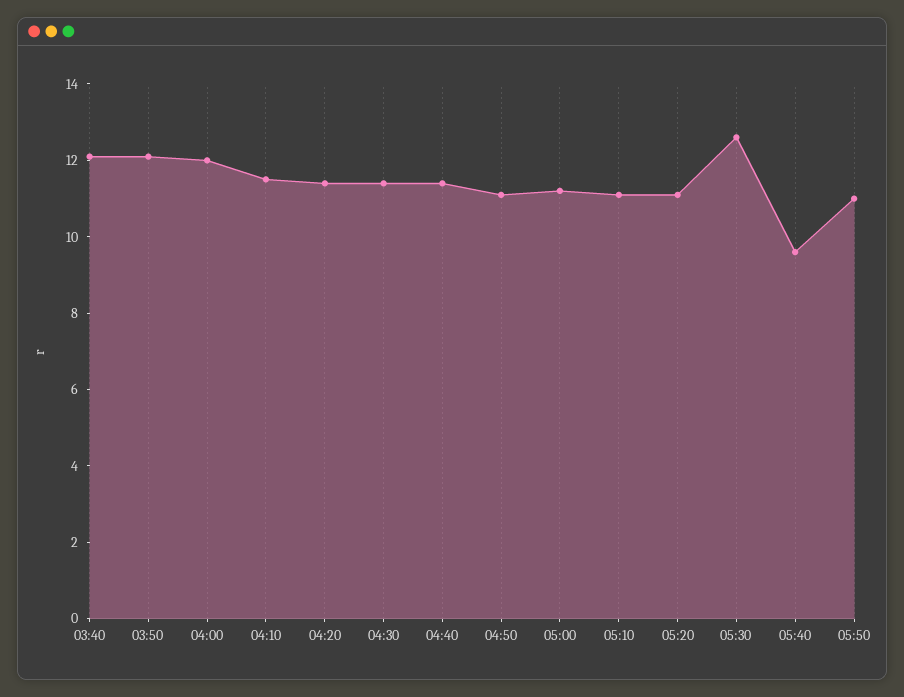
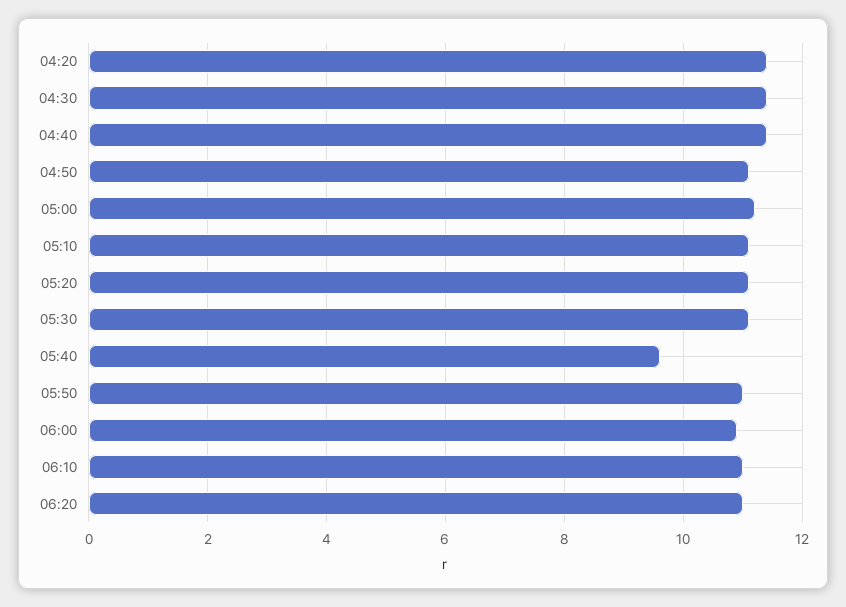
03:40: 12 -> none
03:50: 12 -> none
04:00: 12 -> none
04:10: 11.5 -> none
05:30: 12.5 -> 11
06:00: none -> 11
06:10: none -> 11
06:20: none -> 11

